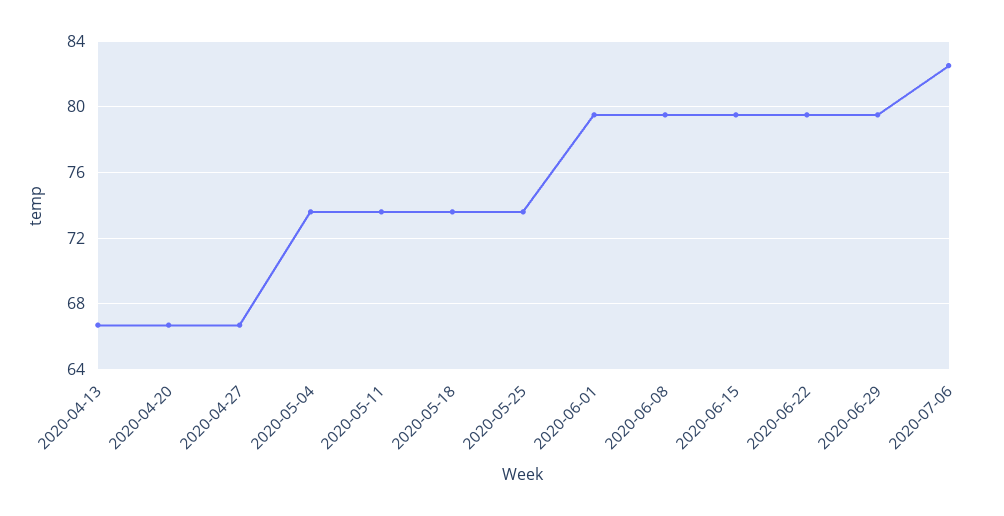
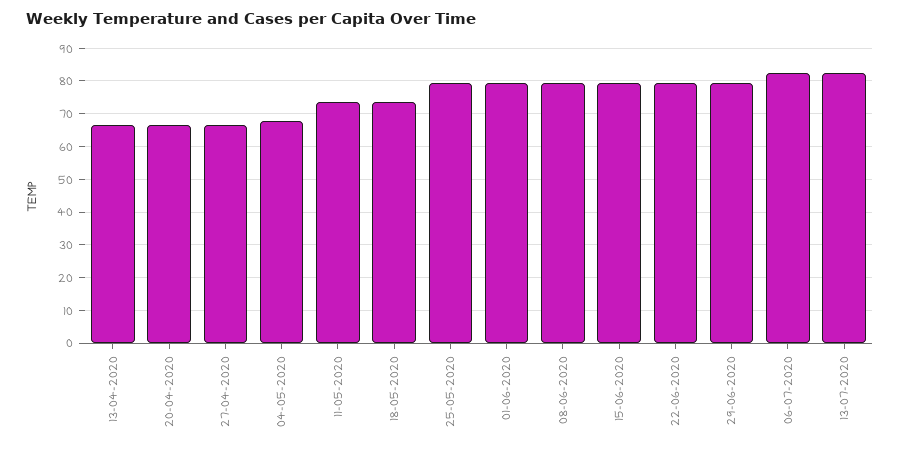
2020-05-04: 73.5 -> 68
2020-05-25: 73.5 -> 80
13-07-2020: none -> 82

